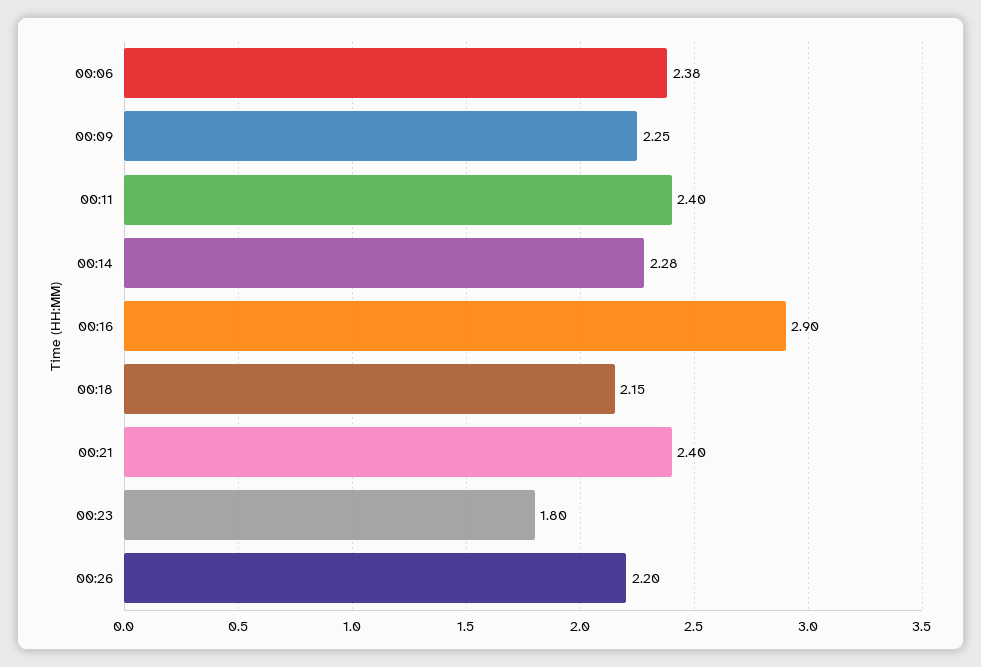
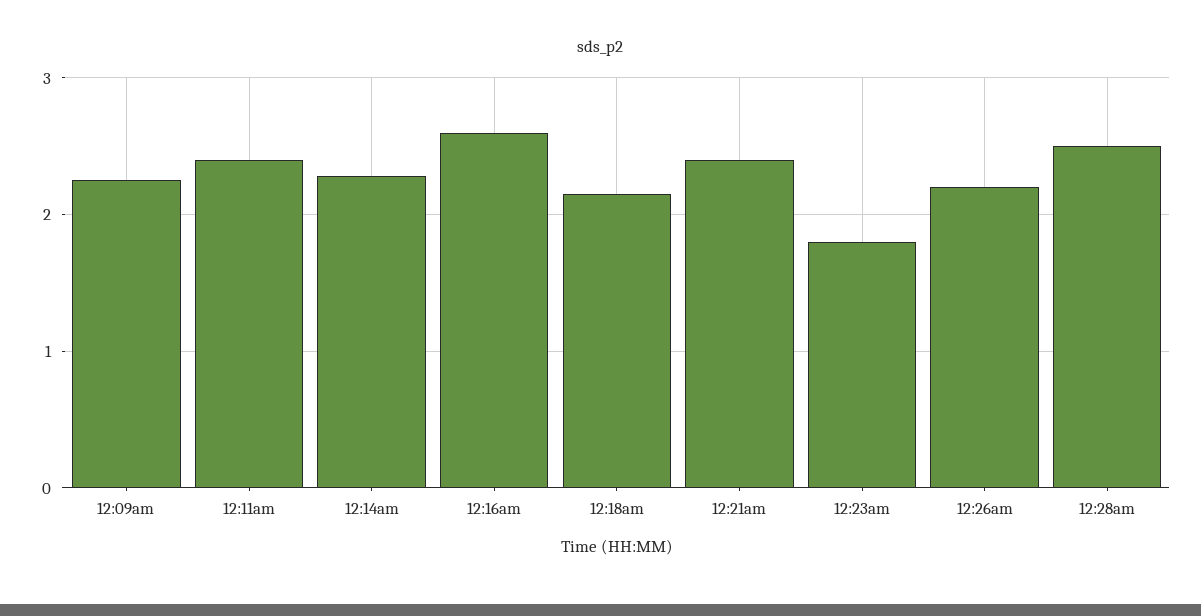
00:06: 2.38 -> none
00:16: 2.9 -> 2.6
12:28am: none -> 2.5

